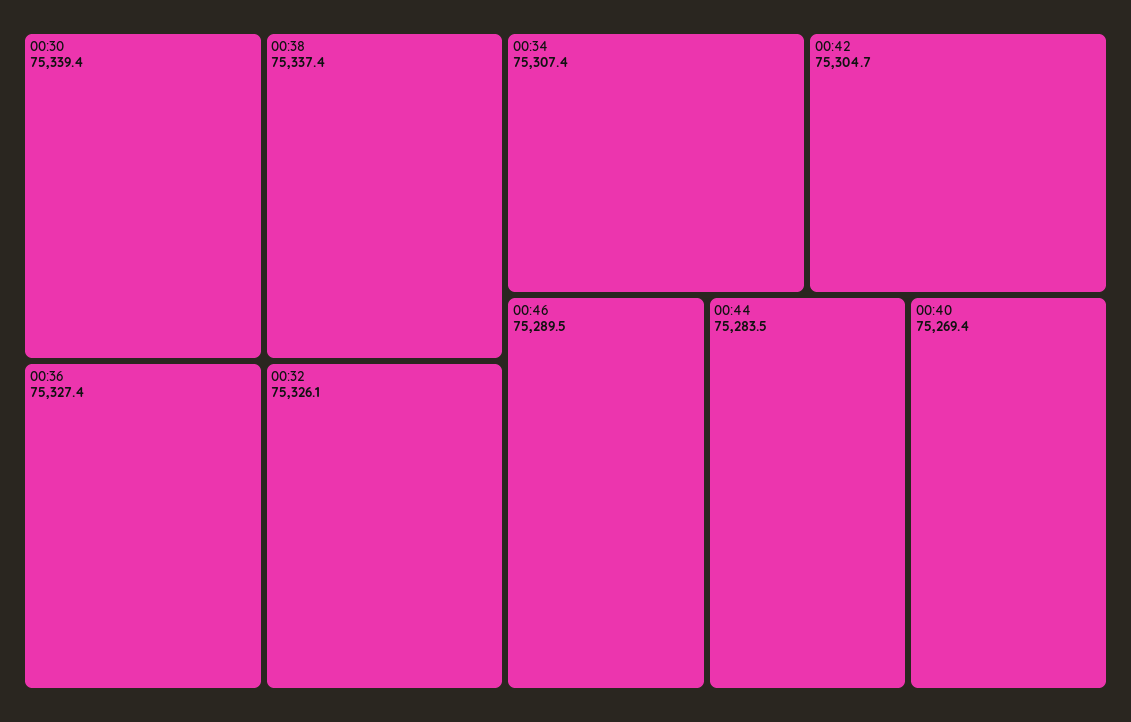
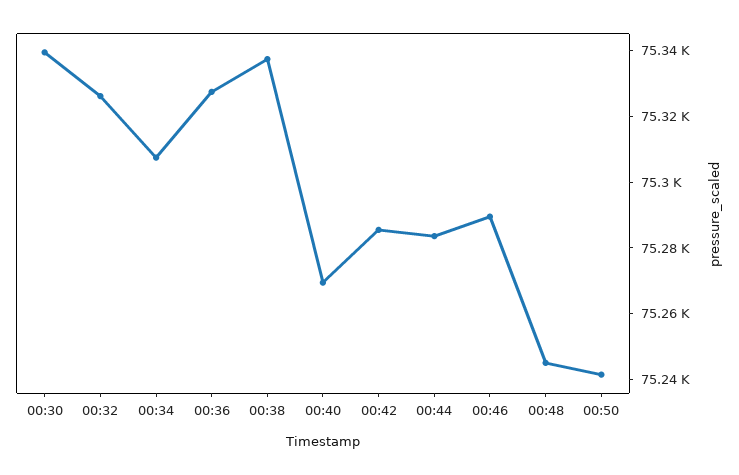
00:42: 75304.7 -> 75285
00:48: none -> 75245
00:50: none -> 75240

